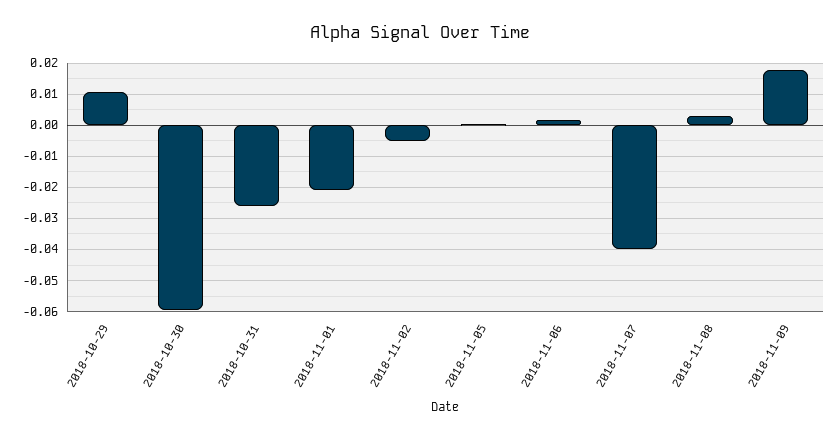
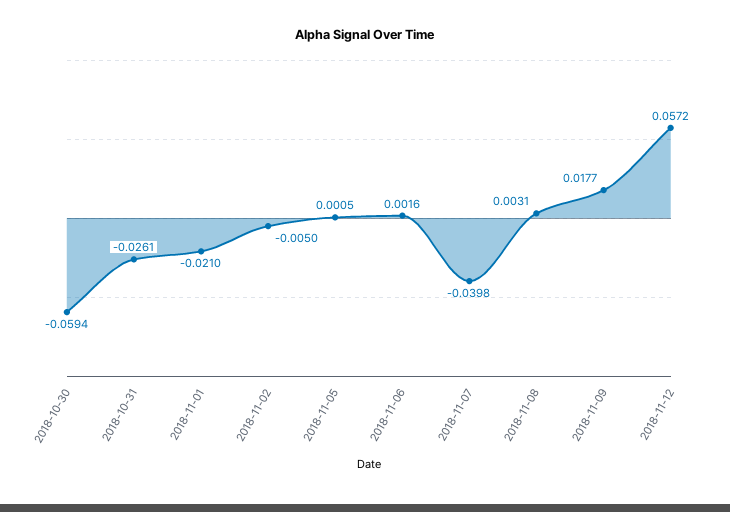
2018-10-29: 0.01 -> none
2018-11-12: none -> 0.0572

